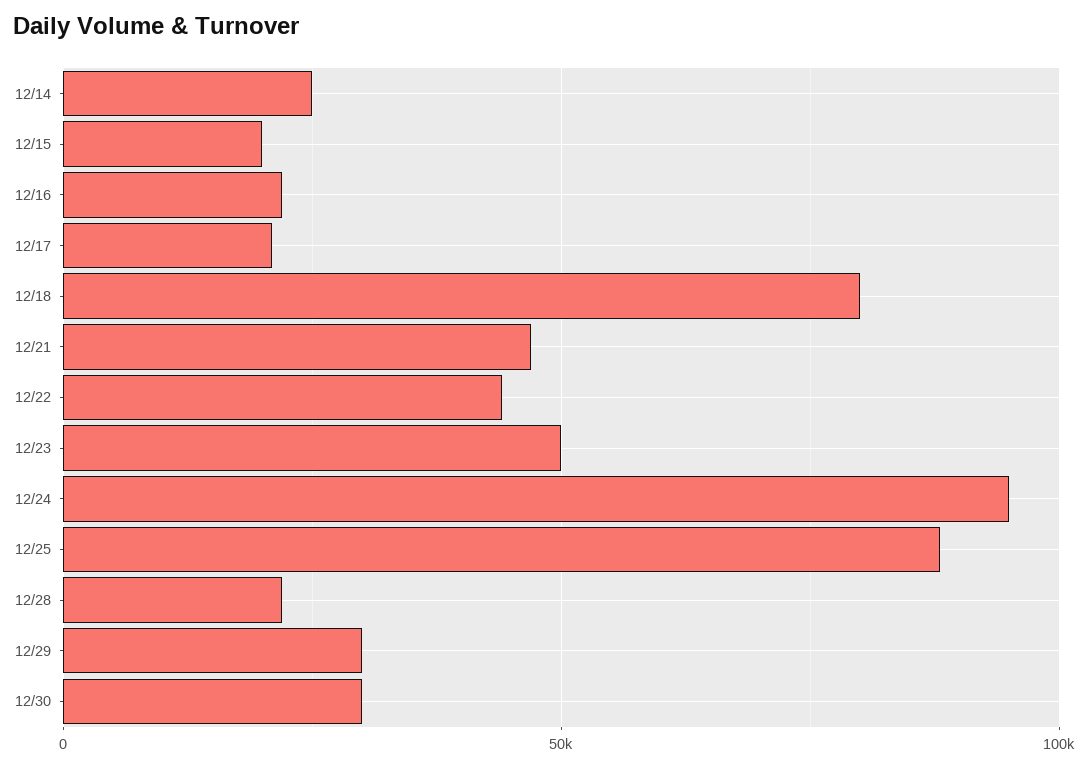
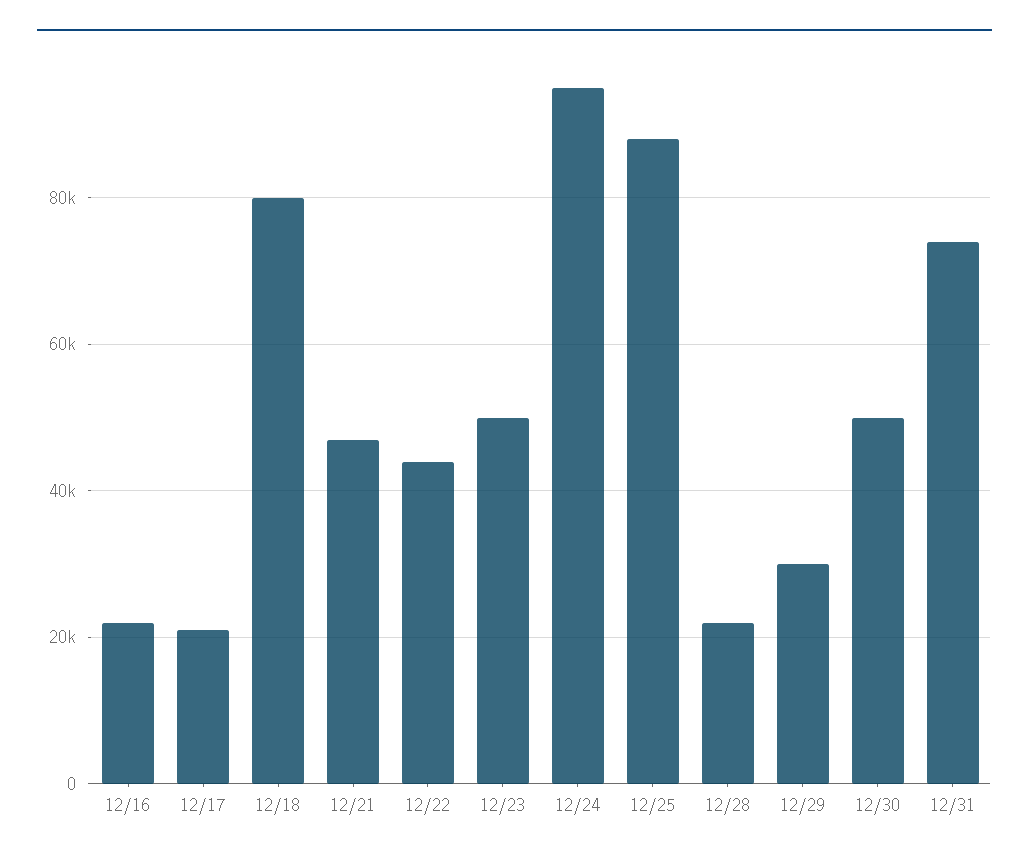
12/14: 25000 -> none
12/15: 20000 -> none
12/30: 30000 -> 50000
12/31: none -> 74000

